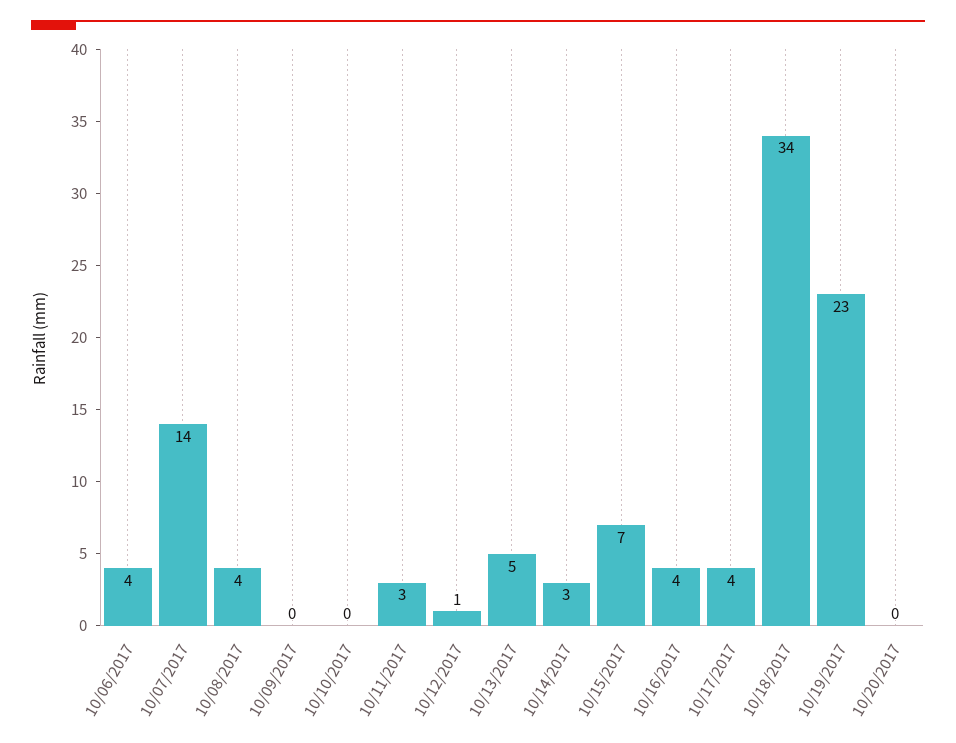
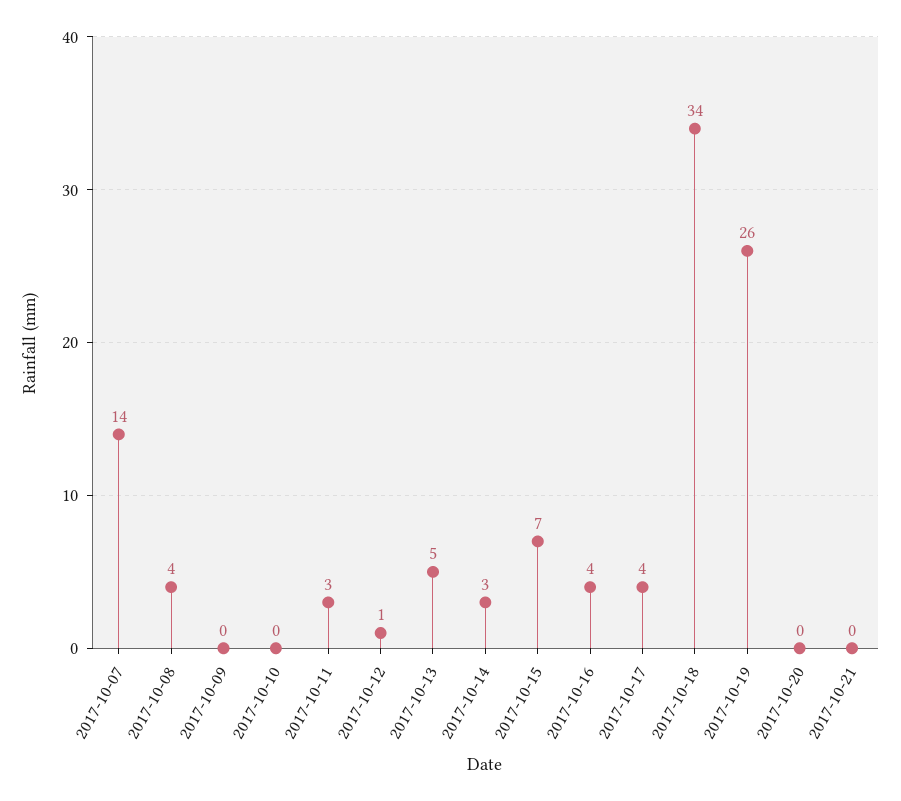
10/06/2017: 4 -> none
10/19/2017: 23 -> 26
2017-10-21: none -> 0

